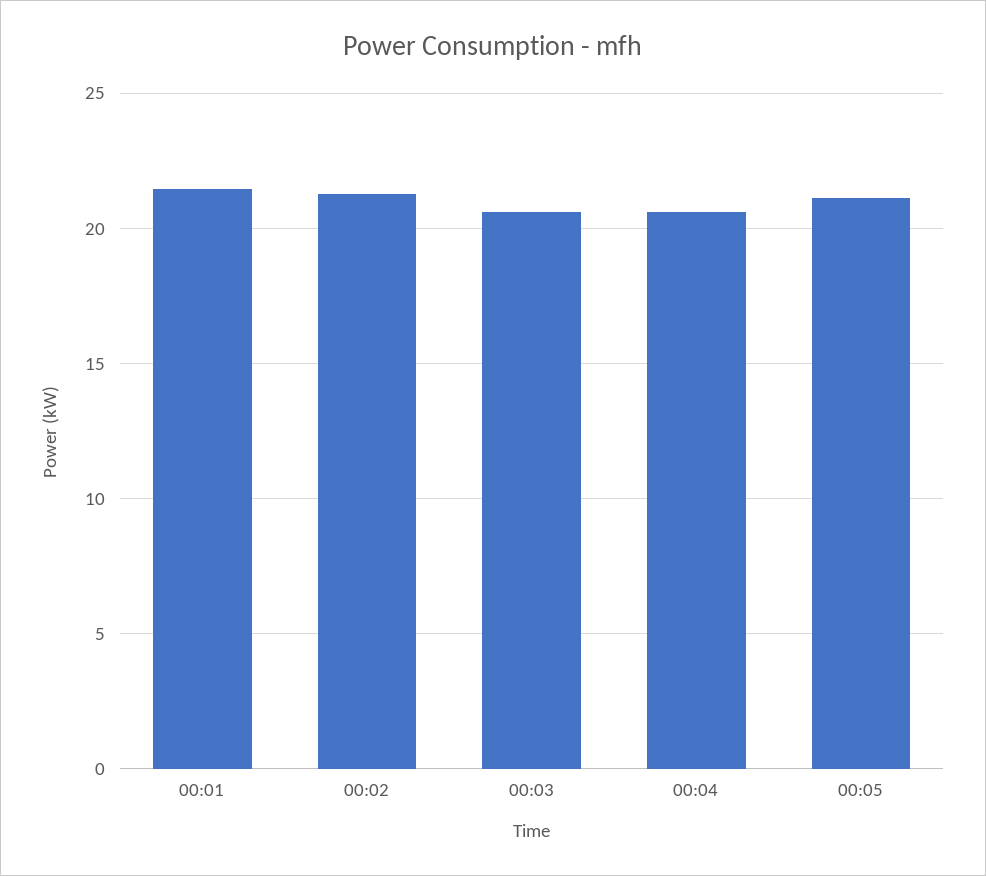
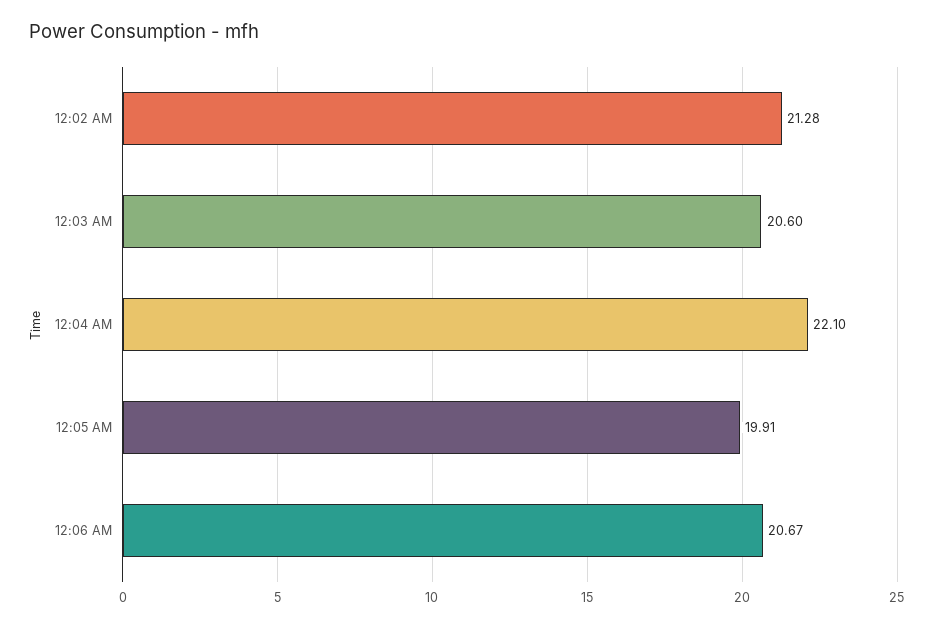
00:01: 21.5 -> none
00:04: 20.5 -> 22.1
00:05: 21 -> 19.91
12:06 AM: none -> 20.67

